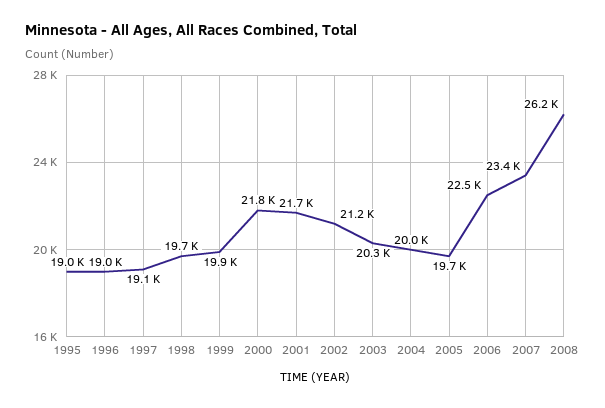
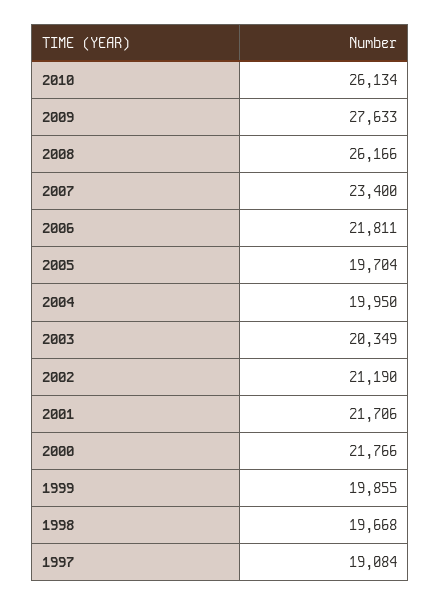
1995: 19000 -> none
1996: 19000 -> none
2006: 22500 -> 21811
2010: none -> 26134
2009: none -> 27633

